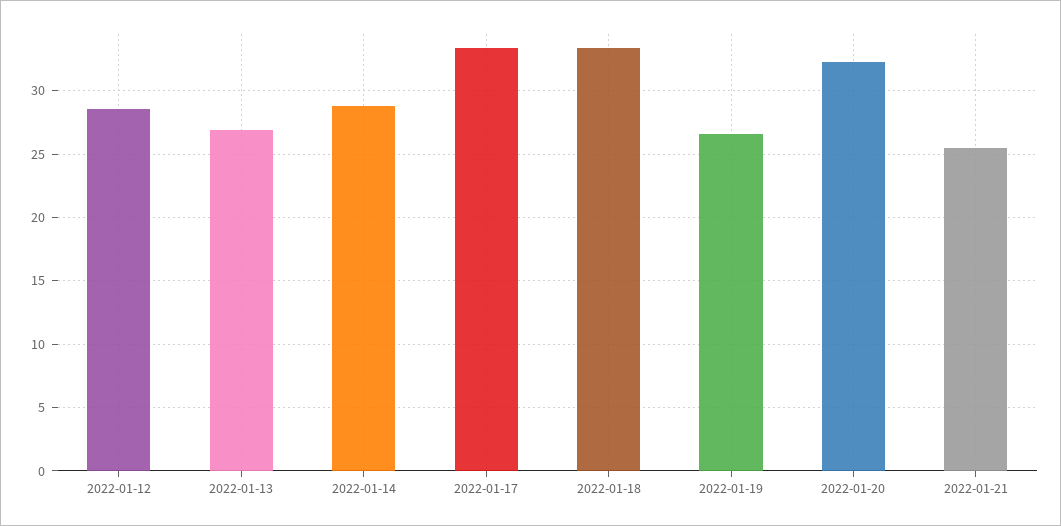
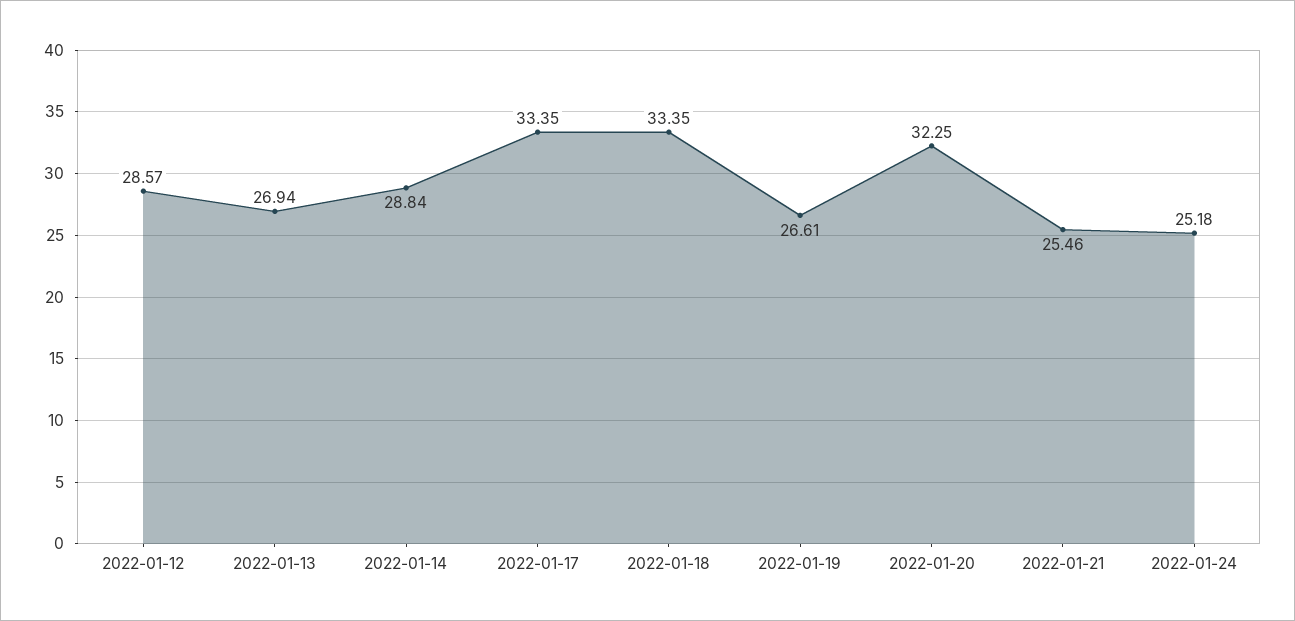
2022-01-24: none -> 25.18

